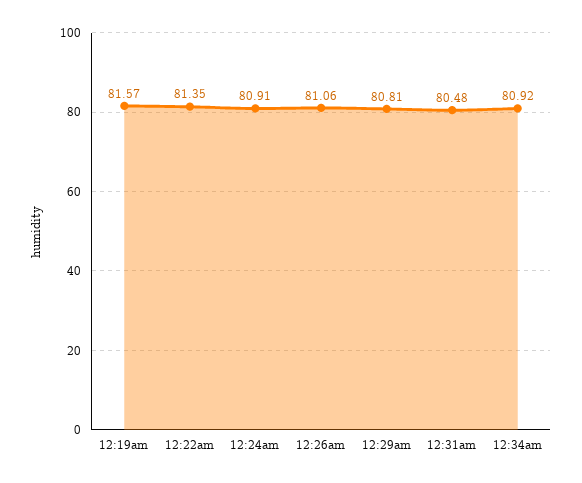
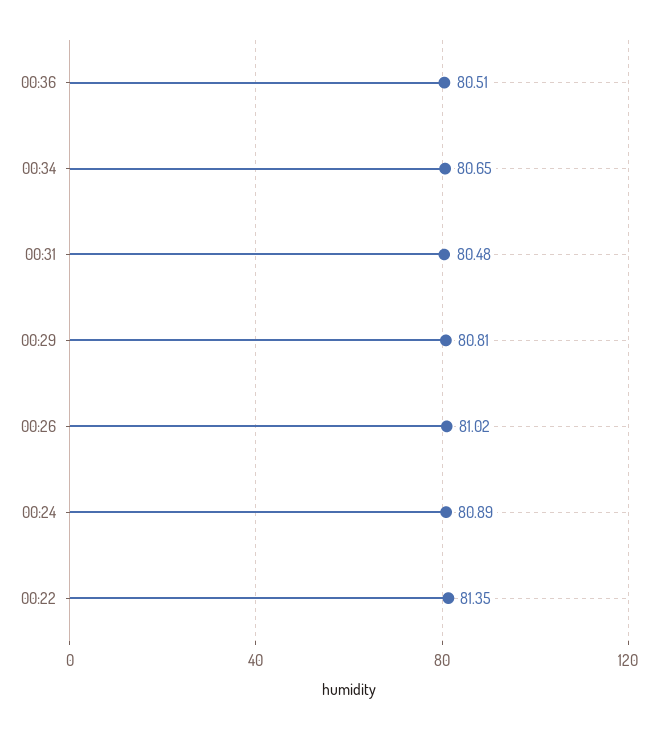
12:19am: 81.57 -> none
12:24am: 80.91 -> 80.89
12:26am: 81.06 -> 81.02
12:34am: 80.92 -> 80.65
00:36: none -> 80.51

